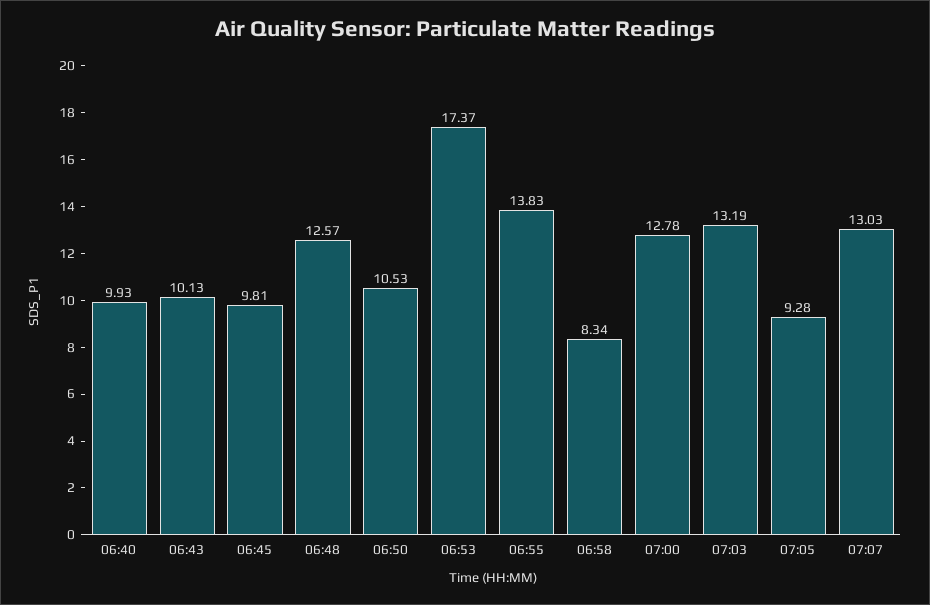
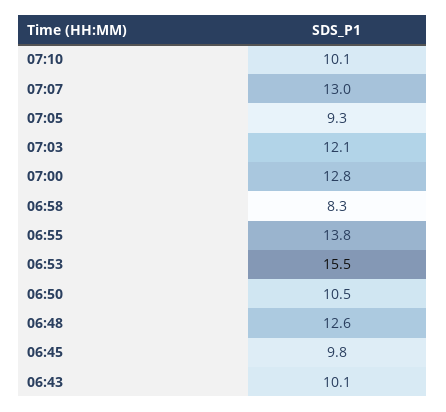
06:40: 9.93 -> none
06:53: 17.37 -> 15.5
07:03: 13.19 -> 12.1
07:10: none -> 10.1

